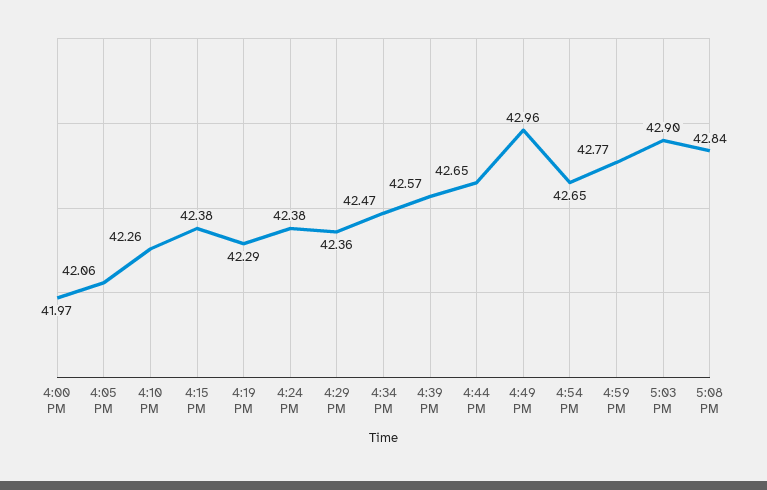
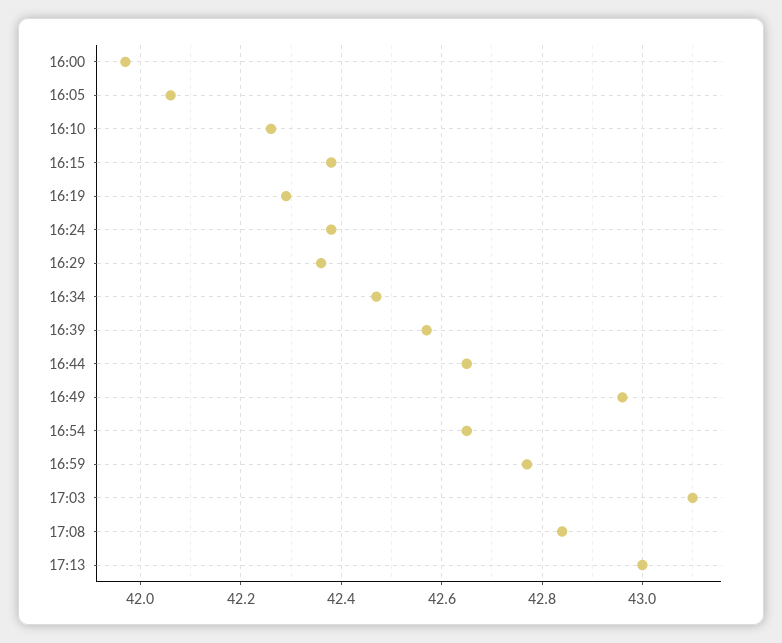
5:03 PM: 42.9 -> 43.1
17:13: none -> 43

